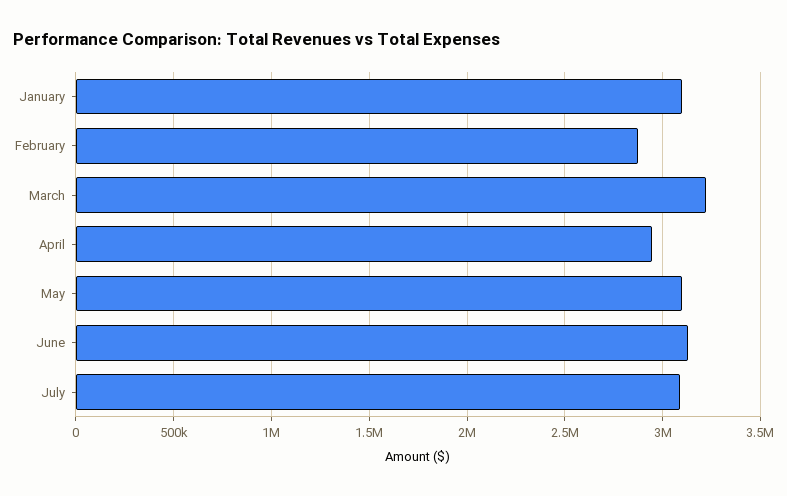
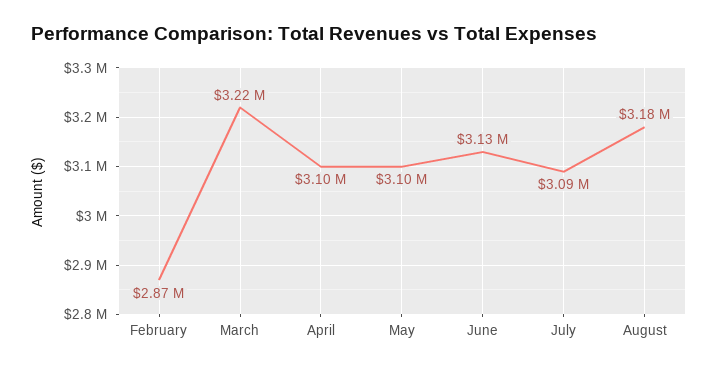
January: 3100000 -> none
April: 2950000 -> 3100000
August: none -> 3180000

